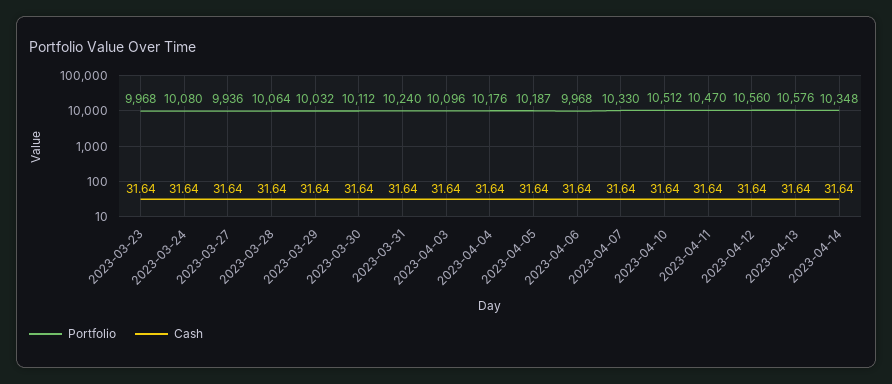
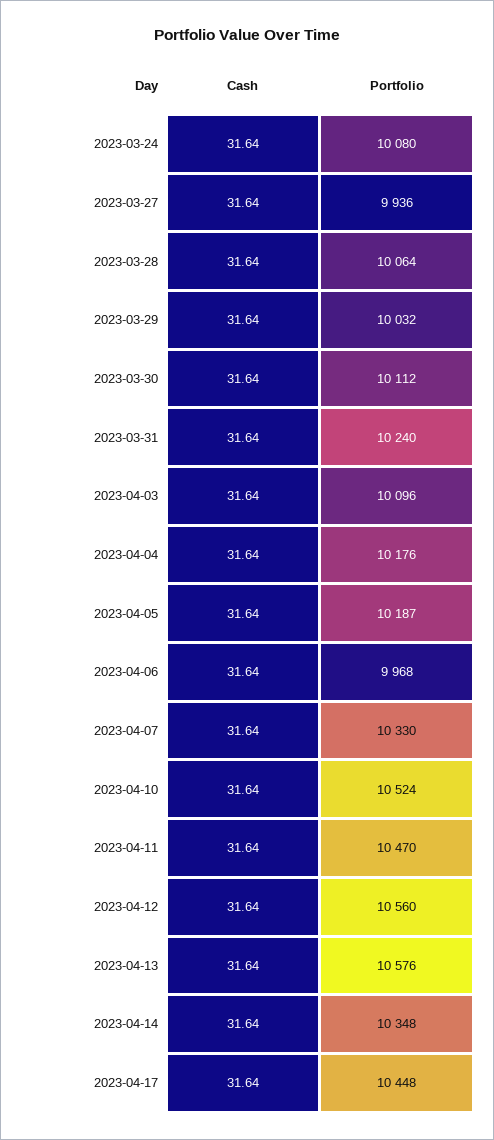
Portfolio, 2023-03-23: 9968 -> none
Cash, 2023-03-23: 31.64 -> none
Portfolio, 2023-04-10: 10512 -> 10524
Cash, 2023-04-17: none -> 31.64
Portfolio, 2023-04-17: none -> 10448

